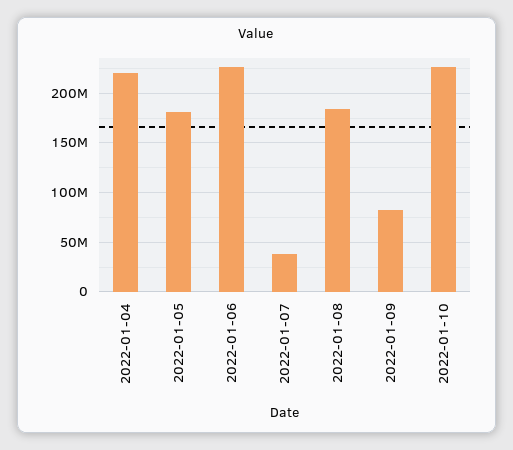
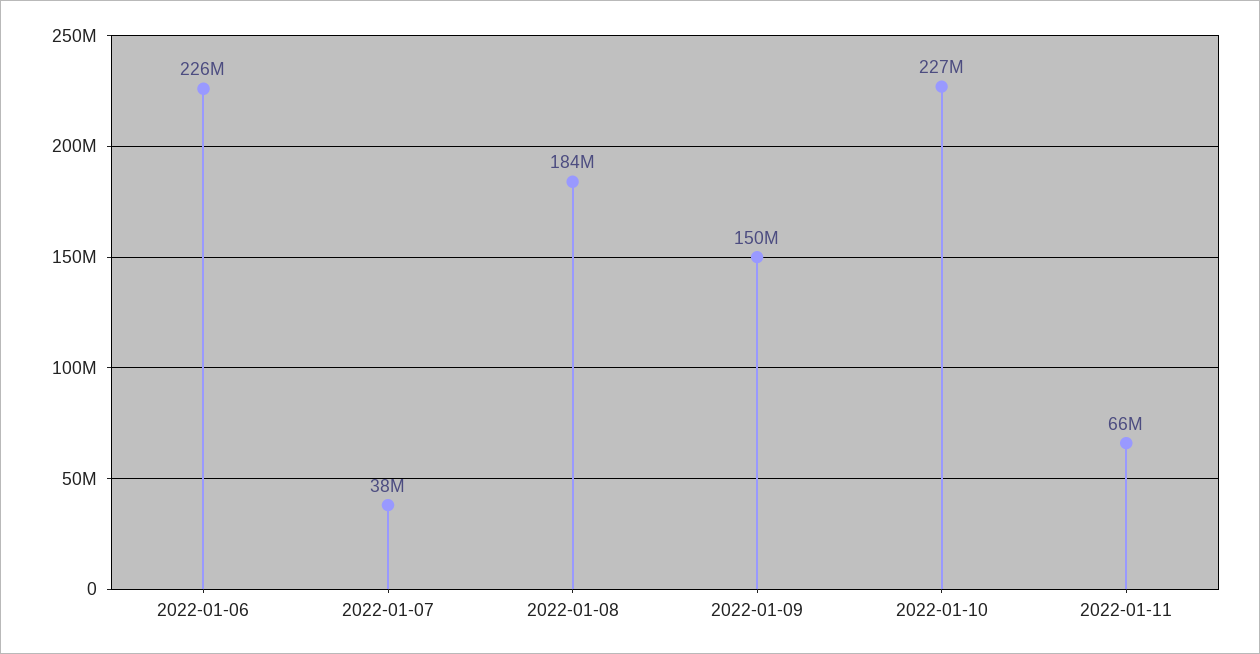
2022-01-04: 220000000 -> none
2022-01-05: 180000000 -> none
2022-01-09: 80000000 -> 150000000
2022-01-11: none -> 66000000

